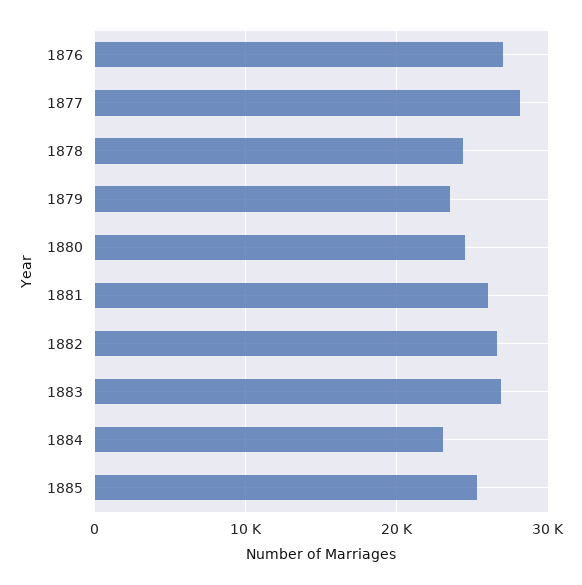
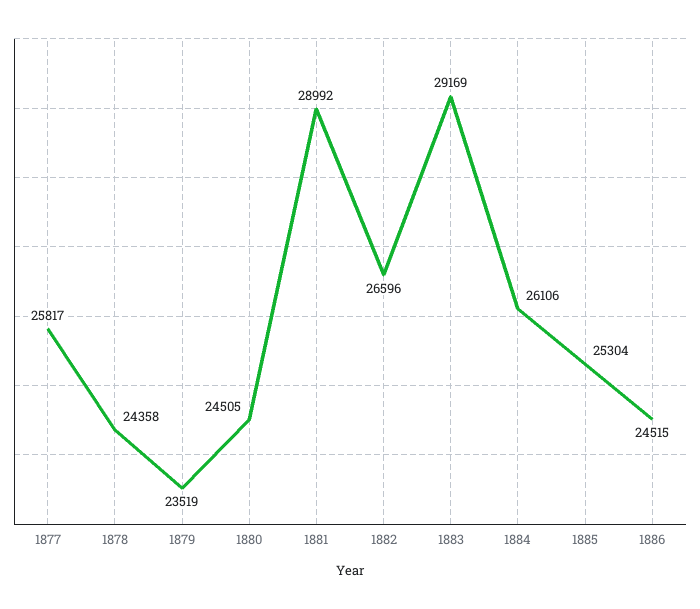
1876: 27000 -> none
1877: 28000 -> 25817
1881: 26000 -> 28992
1883: 27000 -> 29169
1884: 23000 -> 26106
1886: none -> 24515

